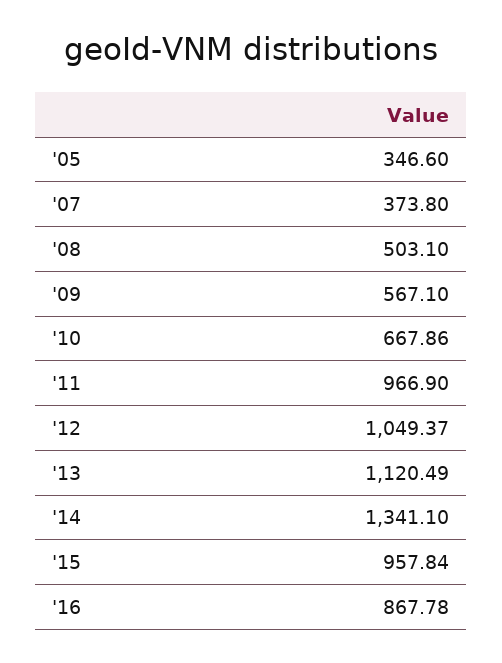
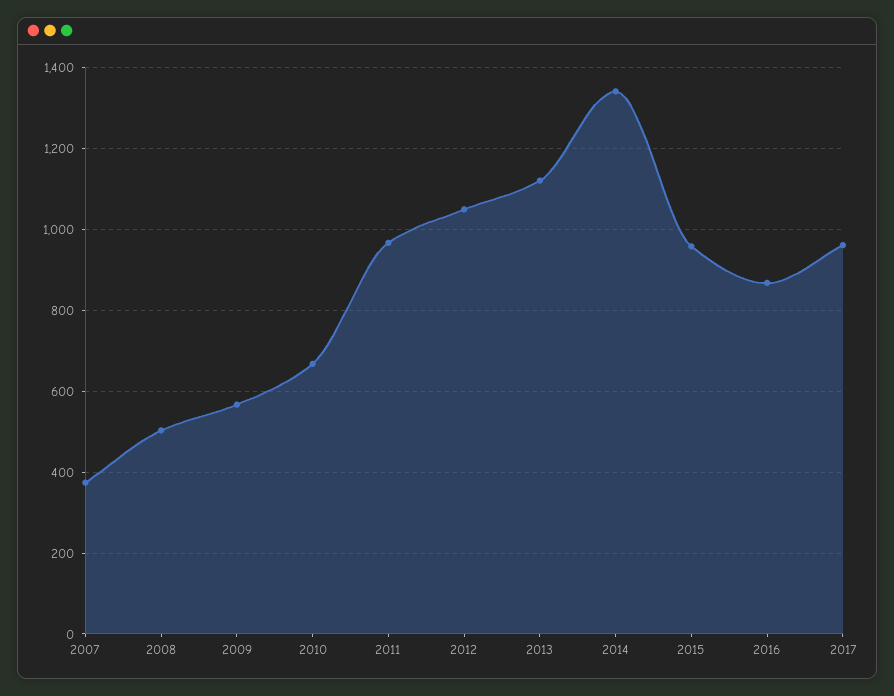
'05: 346.6 -> none
2017: none -> 960

